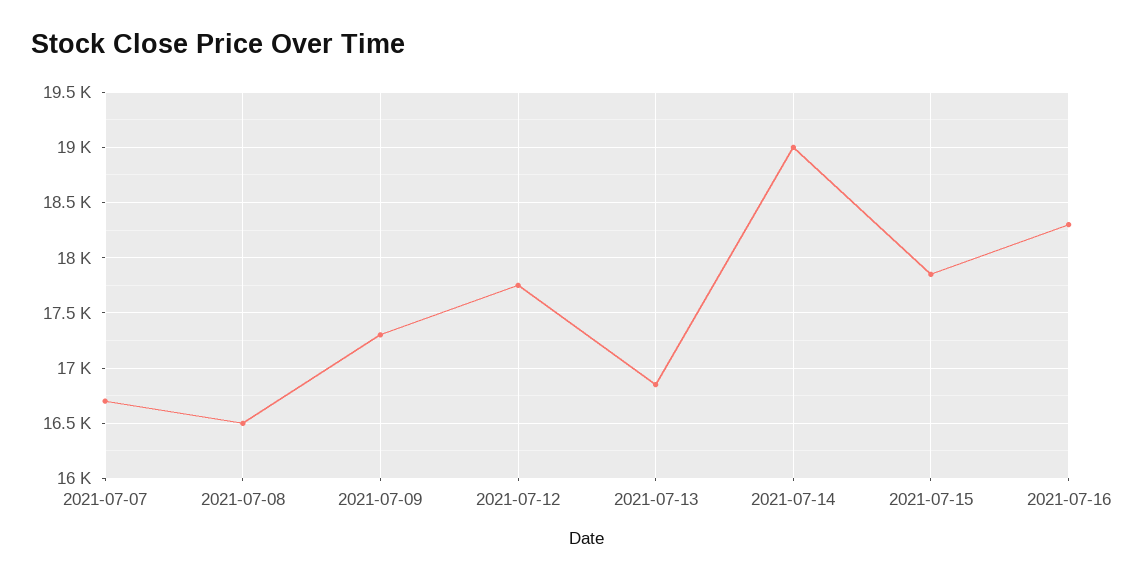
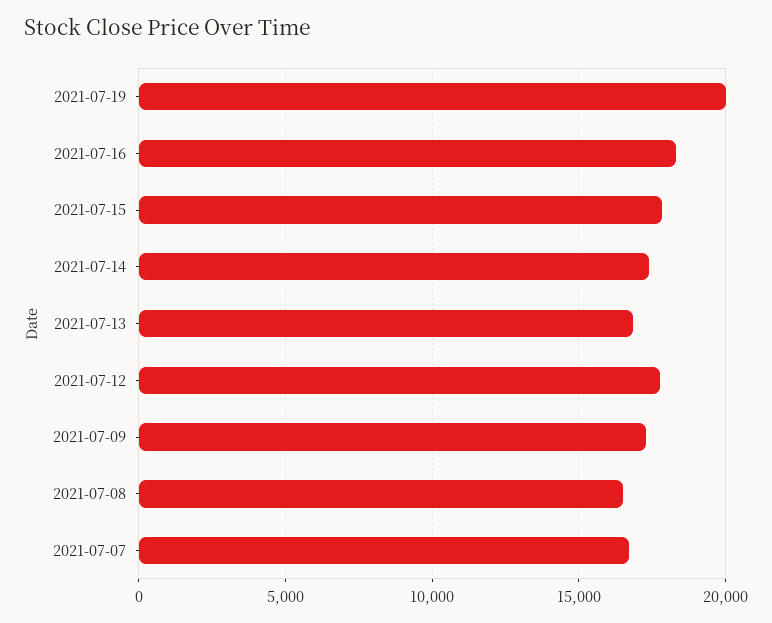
2021-07-14: 19000 -> 17500
2021-07-19: none -> 20000

